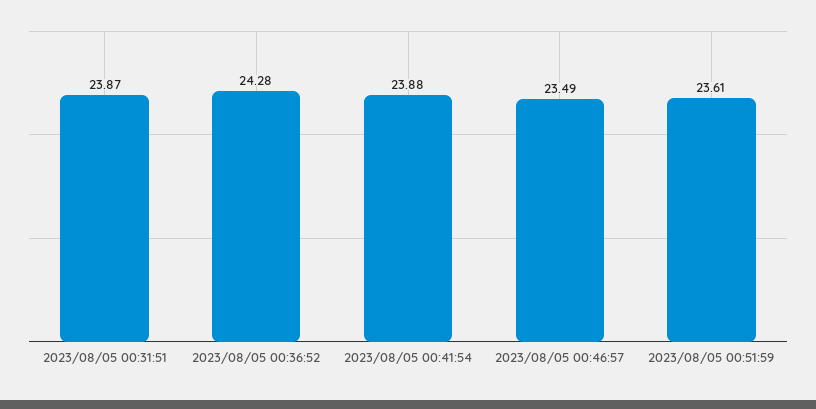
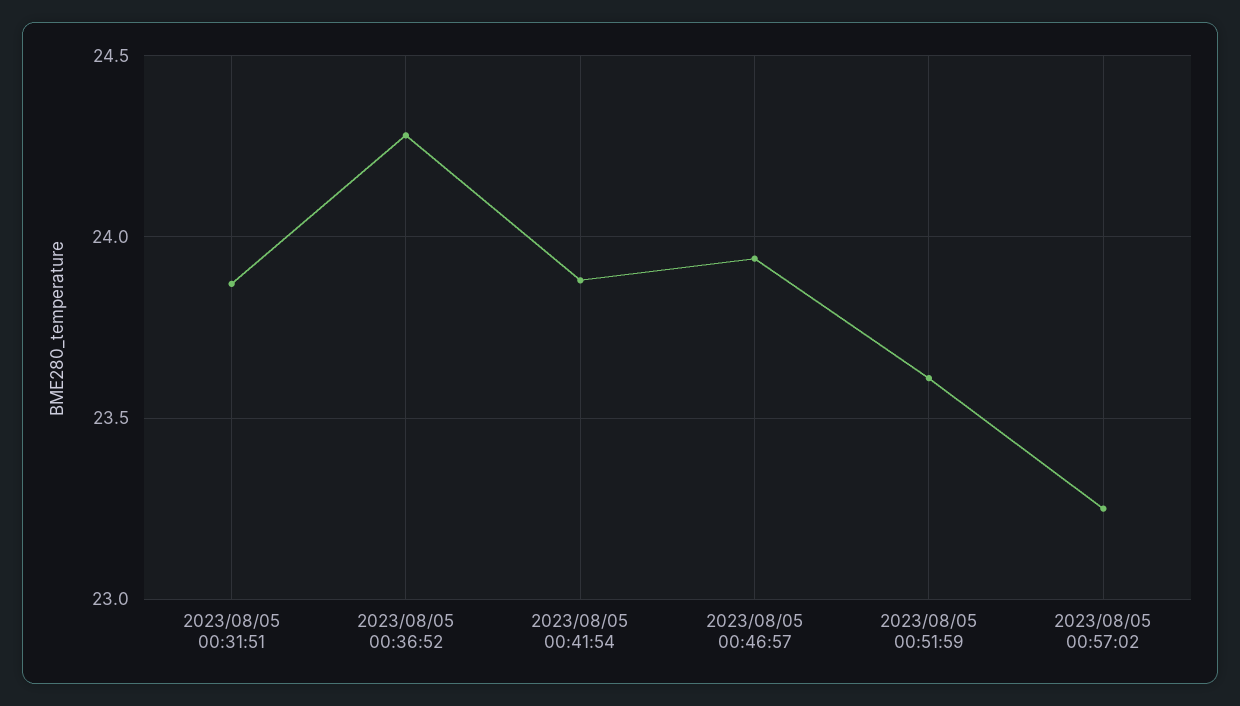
2023/08/05 00:46:57: 23.49 -> 23.95
2023/08/05 00:57:02: none -> 23.25

